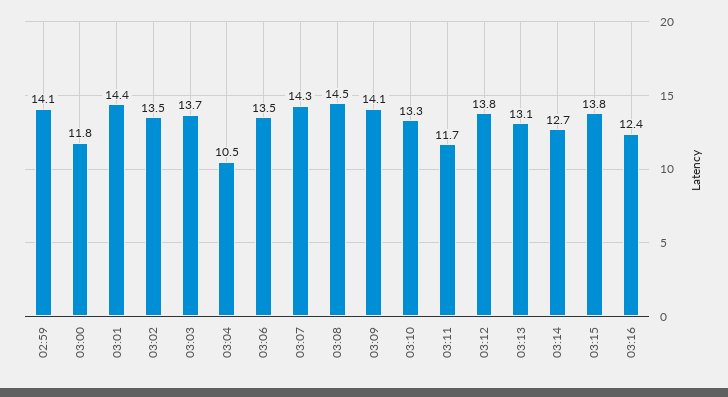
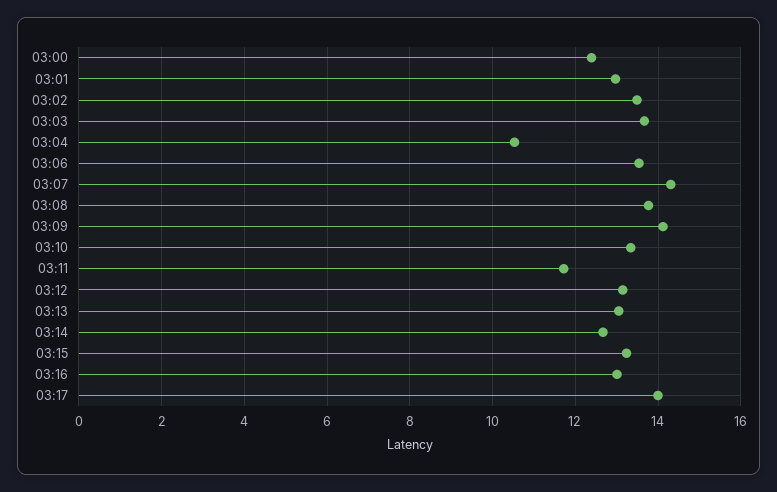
02:59: 14.1 -> none
03:00: 11.8 -> 12.4
03:01: 14.4 -> 13
03:08: 14.5 -> 13.8
03:12: 13.8 -> 13.2
03:15: 13.8 -> 13.2
03:16: 12.4 -> 13
03:17: none -> 14

